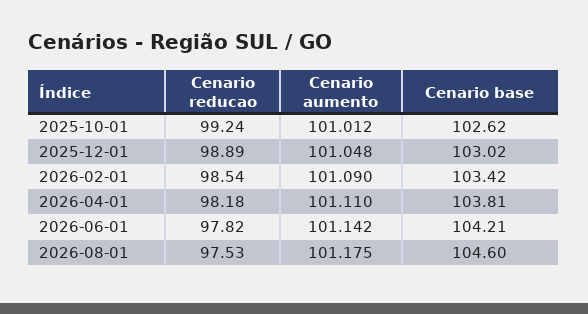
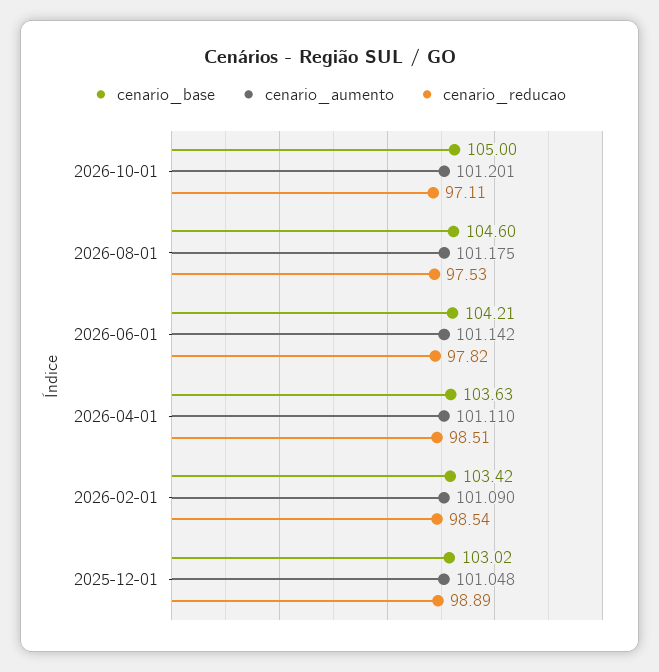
Cenario reducao, 2025-10-01: 99.24 -> none
Cenario aumento, 2025-10-01: 101.012 -> none
Cenario base, 2025-10-01: 102.62 -> none
Cenario reducao, 2026-04-01: 98.18 -> 98.51
Cenario base, 2026-04-01: 103.81 -> 103.63
Cenario base, 2026-10-01: none -> 105
Cenario aumento, 2026-10-01: none -> 101.201
Cenario reducao, 2026-10-01: none -> 97.11

